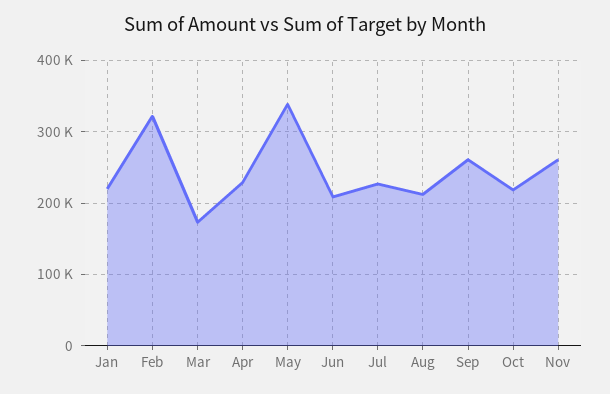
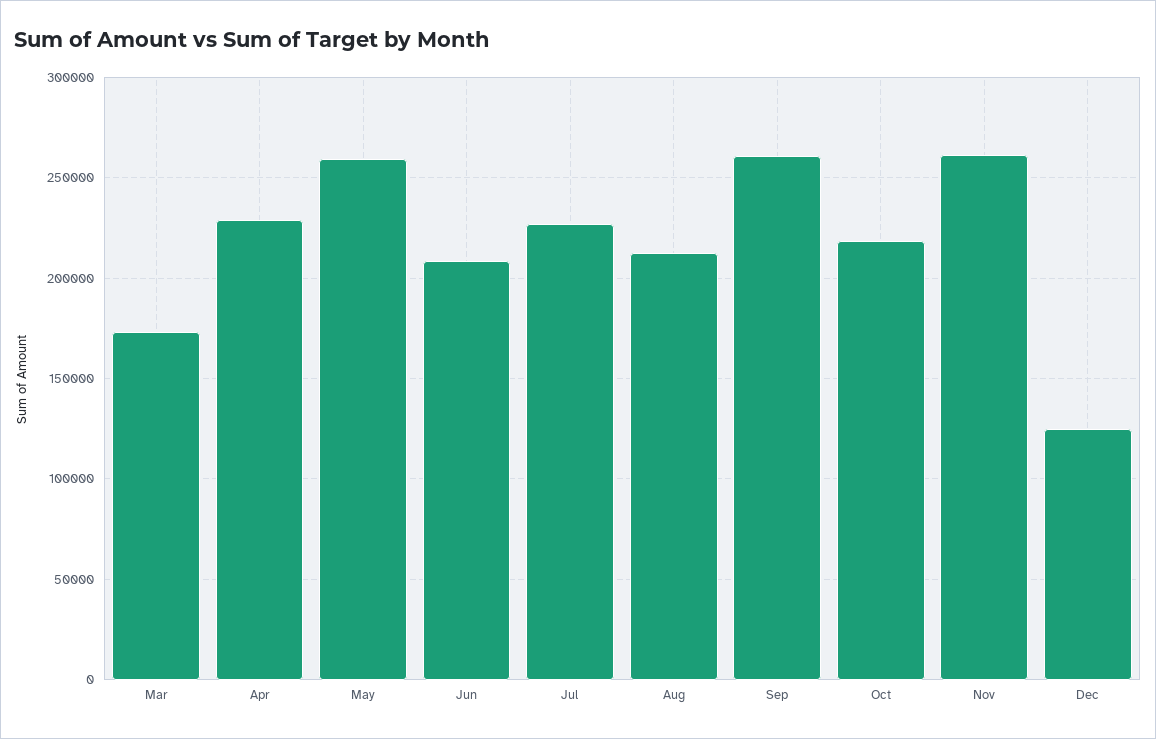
Jan: 220000 -> none
Feb: 320000 -> none
May: 340000 -> 260000
Dec: none -> 125000

